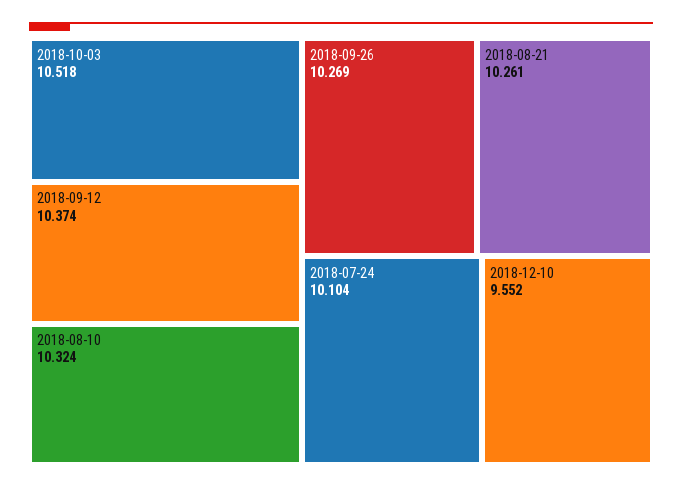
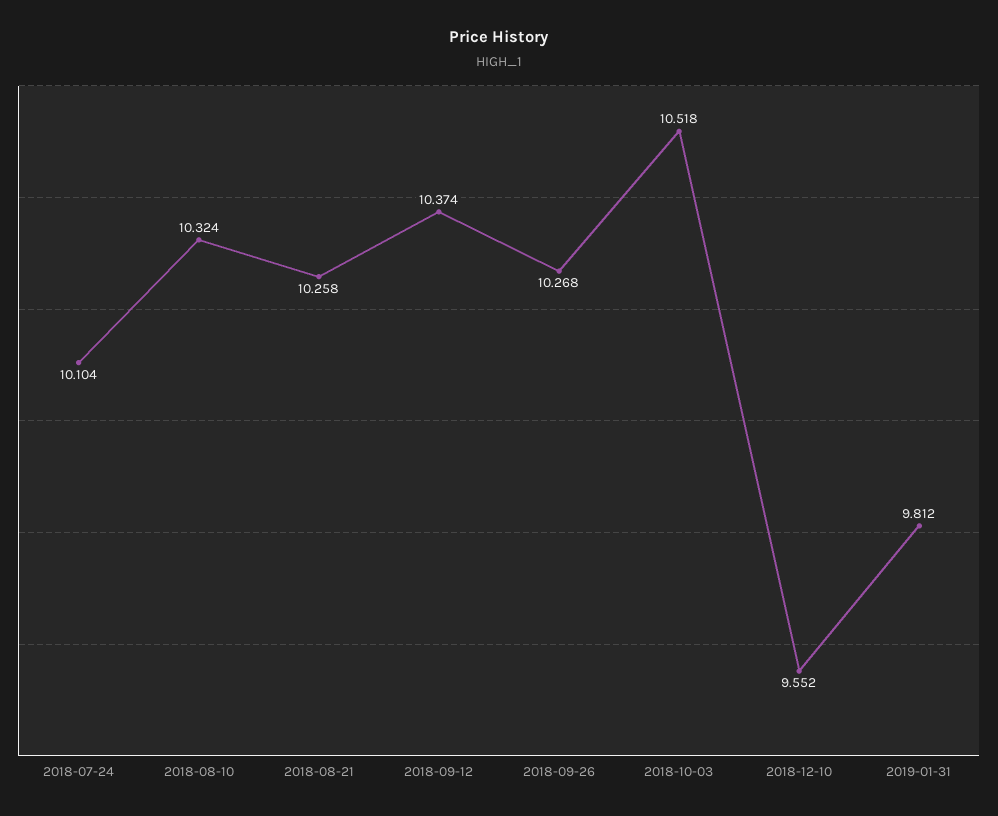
2018-09-26: 10.269 -> 10.268
2018-08-21: 10.261 -> 10.258
2019-01-31: none -> 9.812

